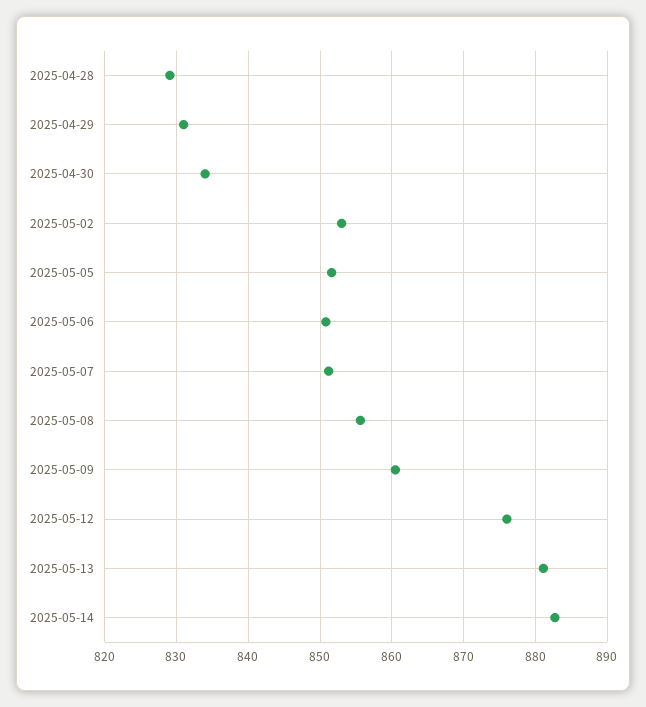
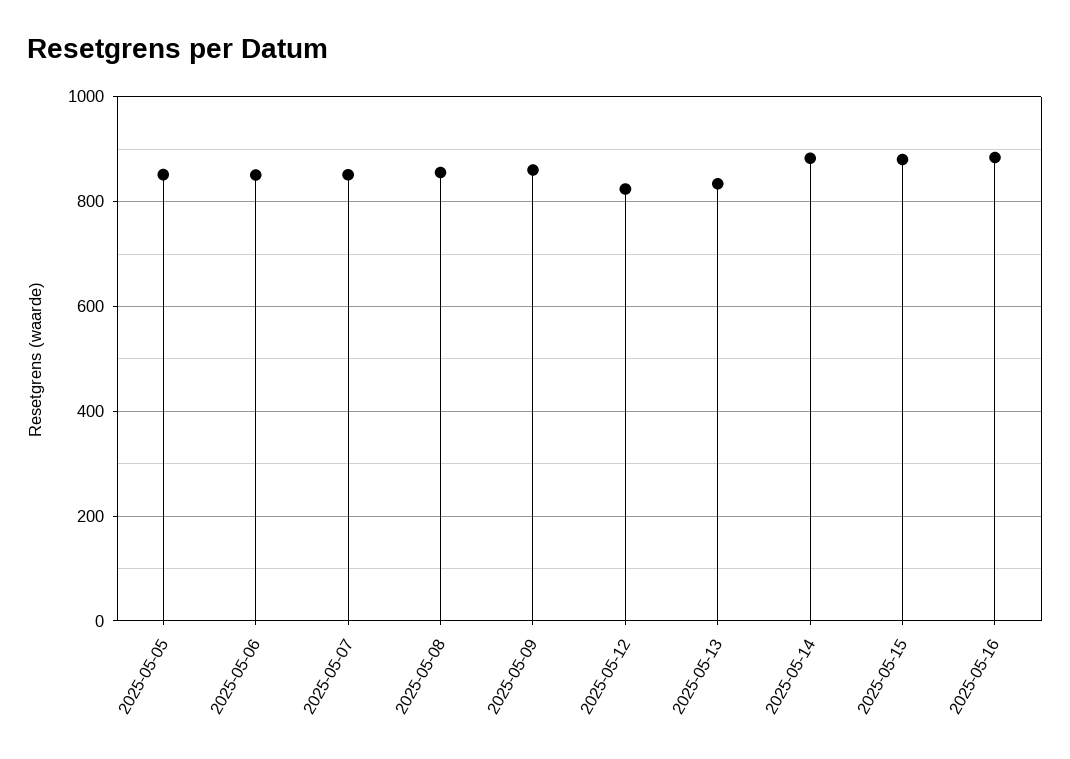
2025-04-28: 829 -> none
2025-04-29: 831 -> none
2025-04-30: 834 -> none
2025-05-02: 853 -> none
2025-05-12: 876 -> 820
2025-05-13: 881 -> 840
2025-05-15: none -> 880
2025-05-16: none -> 880

